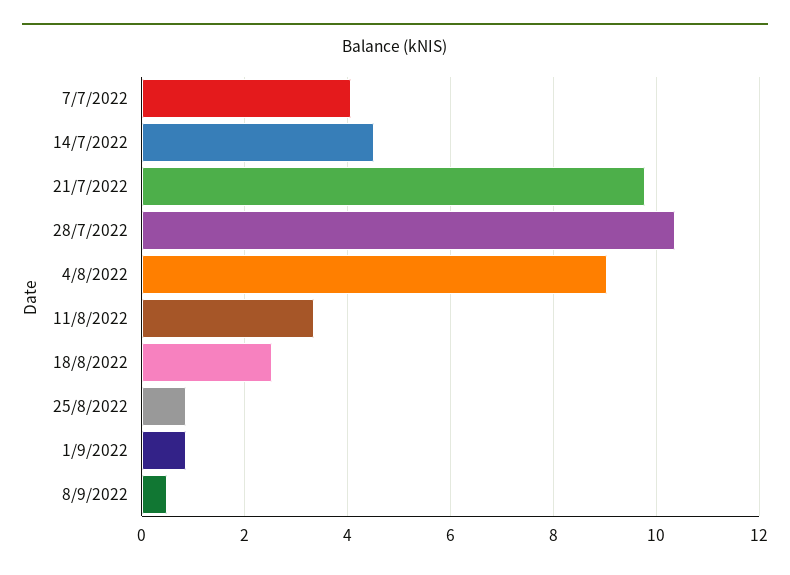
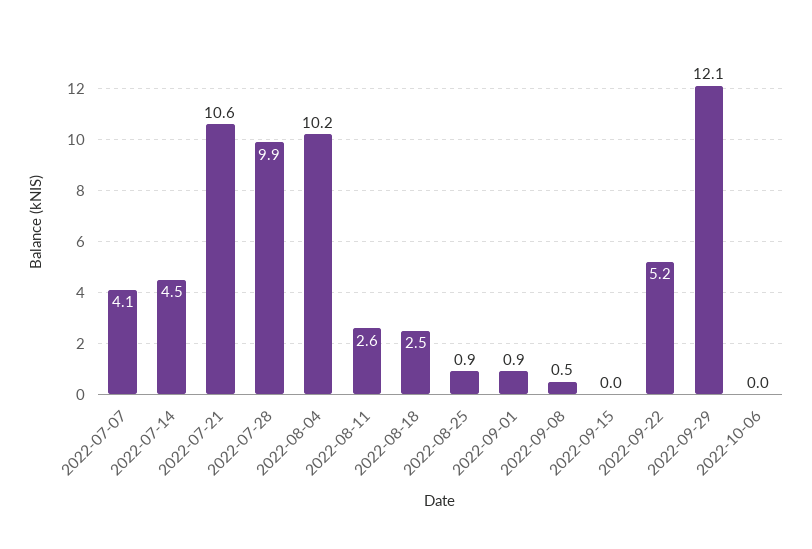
21/7/2022: 9.8 -> 10.6
28/7/2022: 10.4 -> 9.9
4/8/2022: 9 -> 10.2
11/8/2022: 3.4 -> 2.6
2022-09-15: none -> 0
2022-09-22: none -> 5.2
2022-09-29: none -> 12.1
2022-10-06: none -> 0

